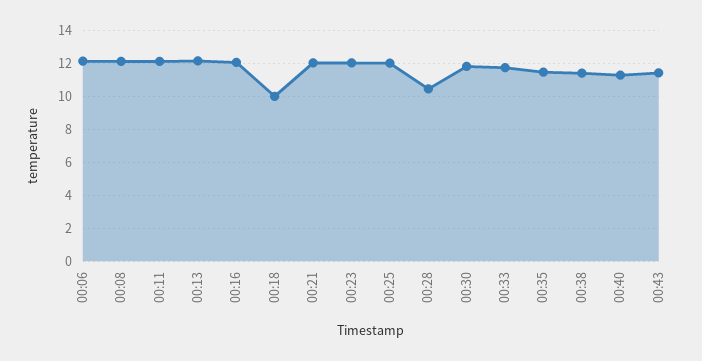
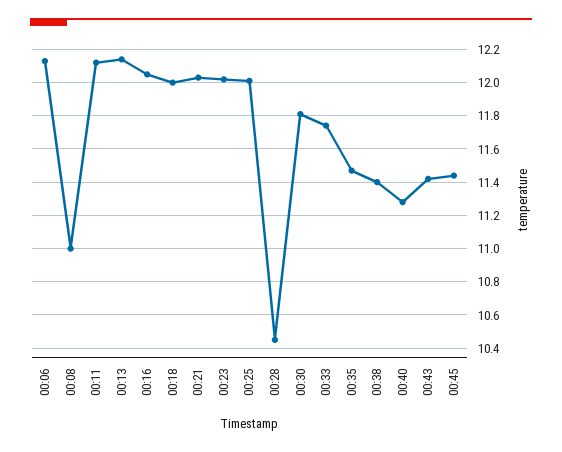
00:08: 12 -> 11
00:18: 10 -> 12
00:45: none -> 11.45

